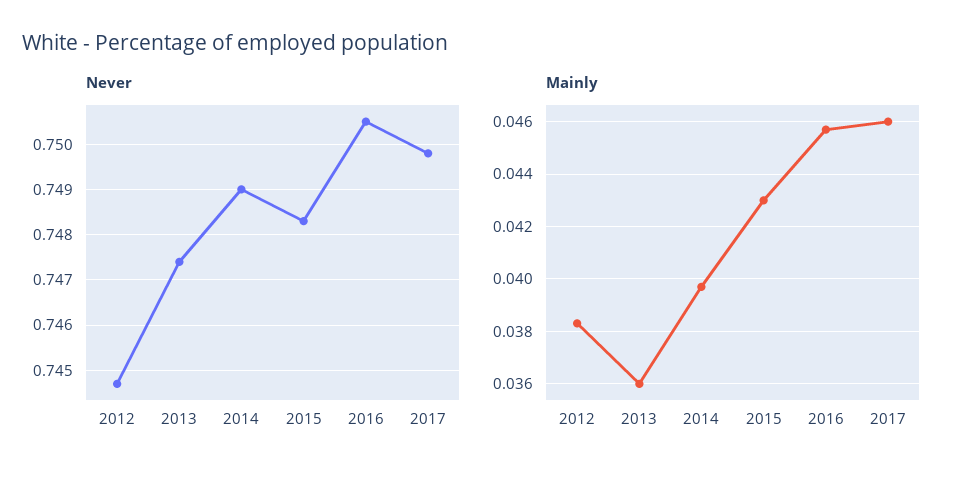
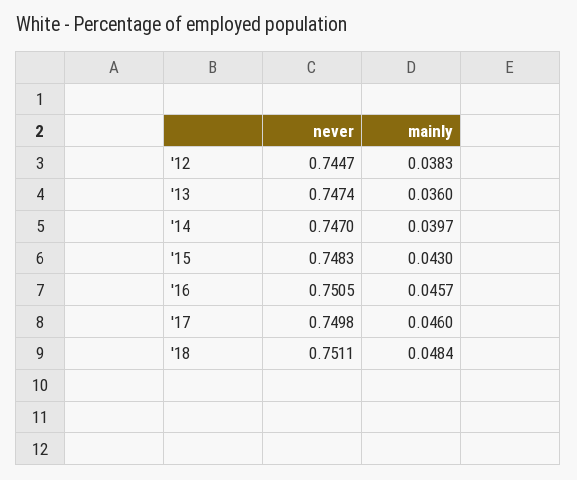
Never, 2014: 0.749 -> 0.747
Never, '18: none -> 0.7511
Mainly, '18: none -> 0.0484

